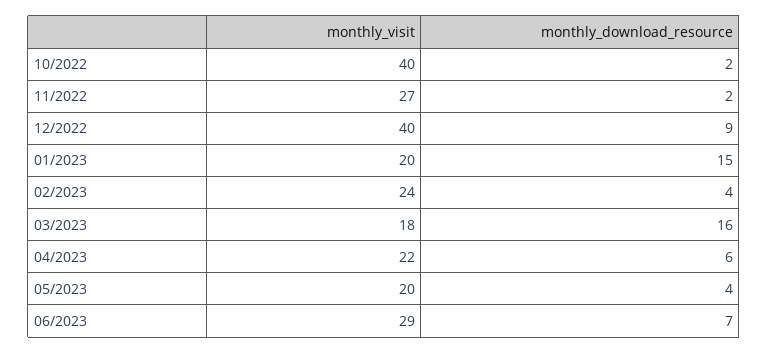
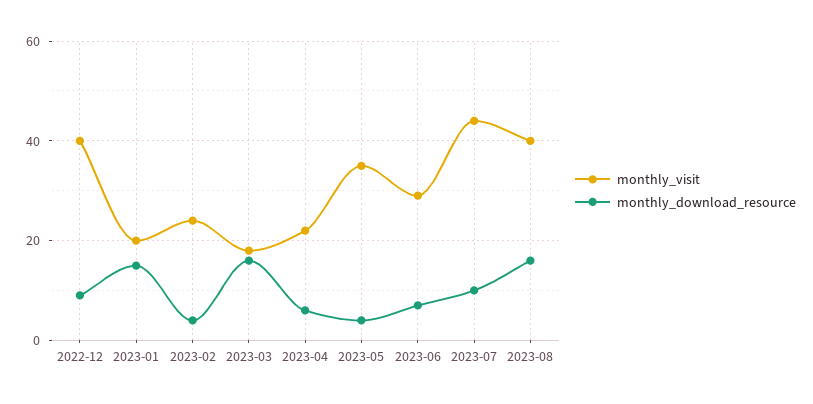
monthly_visit, 10/2022: 40 -> none
monthly_download_resource, 10/2022: 2 -> none
monthly_visit, 11/2022: 27 -> none
monthly_download_resource, 11/2022: 2 -> none
monthly_visit, 05/2023: 20 -> 35
monthly_visit, 2023-07: none -> 45
monthly_download_resource, 2023-07: none -> 10
monthly_visit, 2023-08: none -> 40
monthly_download_resource, 2023-08: none -> 15

